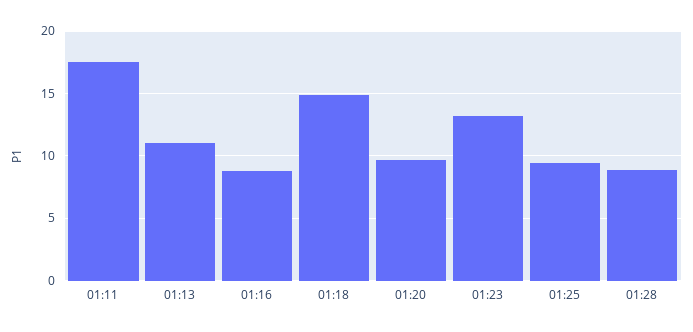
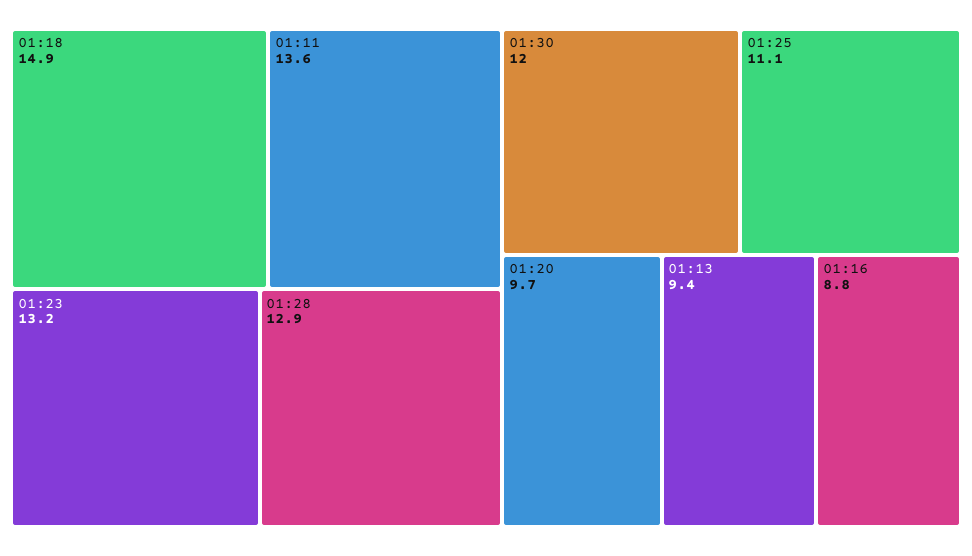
01:11: 17.5 -> 13.6
01:13: 11 -> 9.4
01:25: 9.5 -> 11.1
01:28: 9 -> 12.9
01:30: none -> 12

